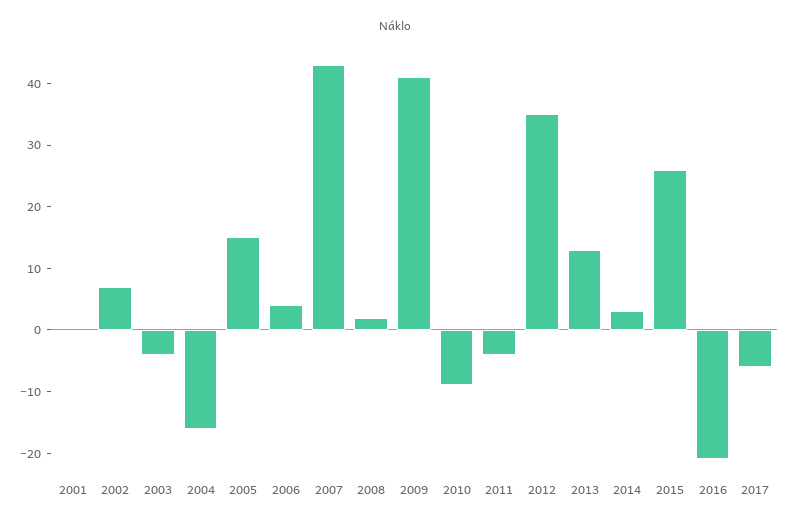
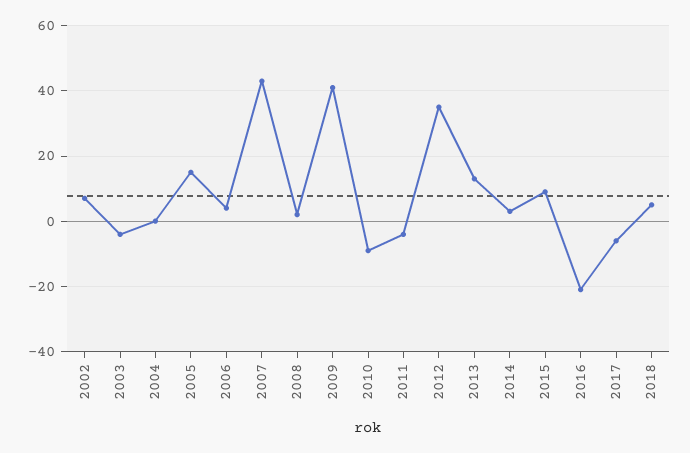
2001: 0 -> none
2004: -15 -> 0
2015: 25 -> 10
2018: none -> 5

